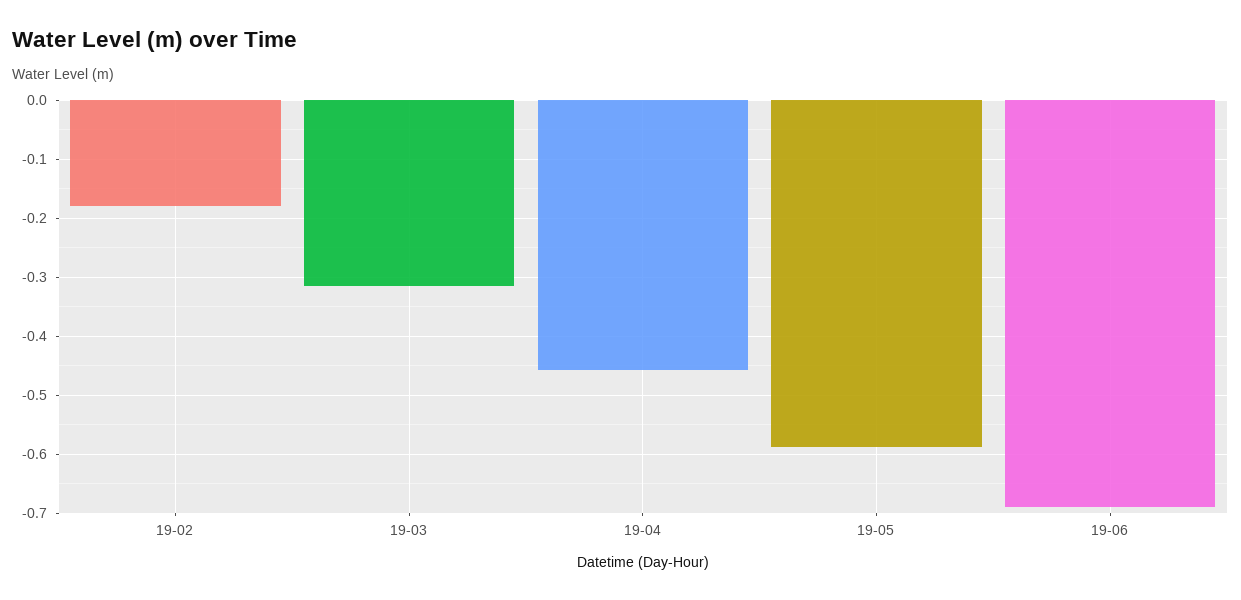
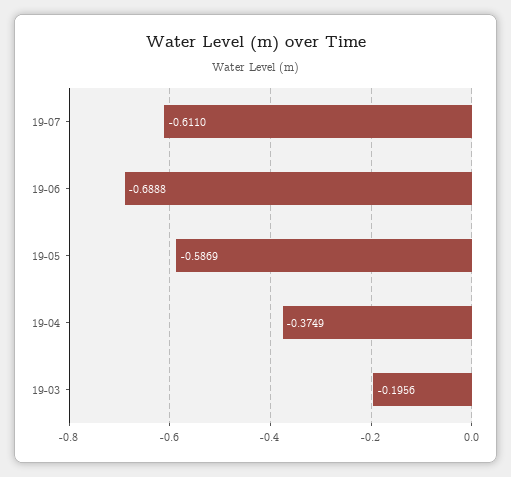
19-02: -0.18 -> none
19-03: -0.32 -> -0.1956
19-04: -0.46 -> -0.3749
19-07: none -> -0.611

